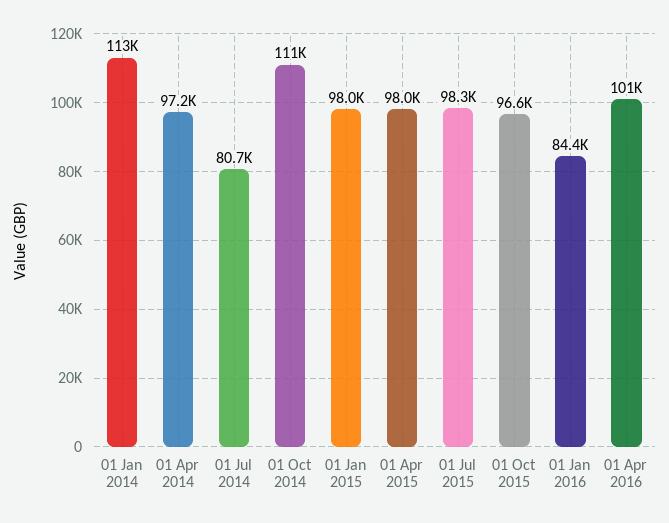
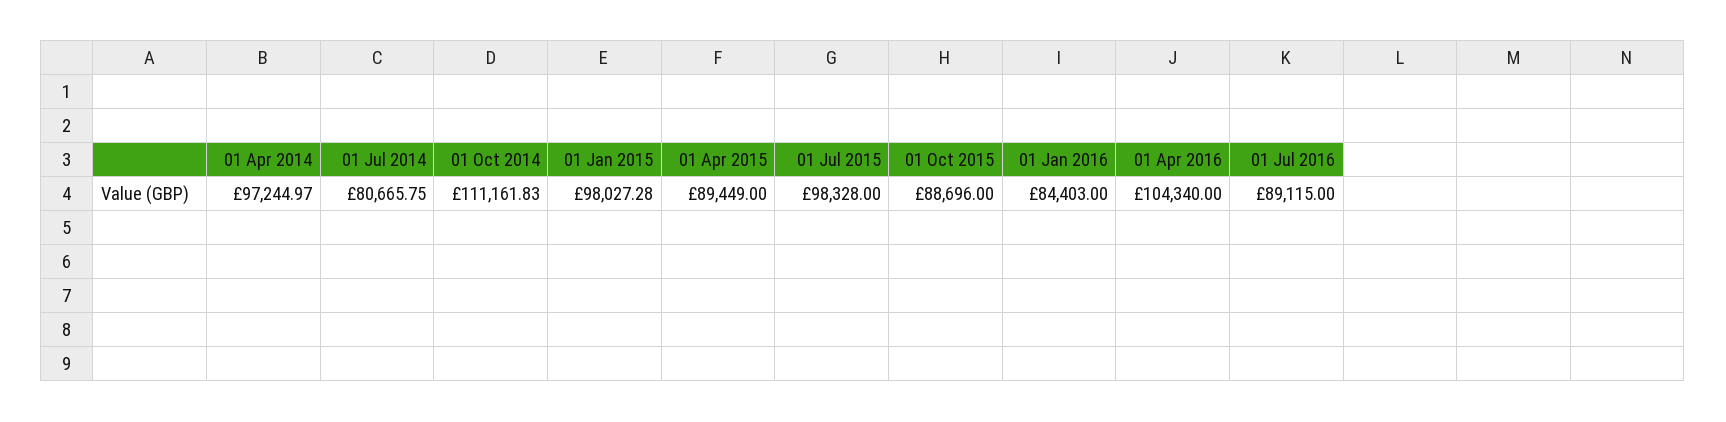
01 Jan 2014: 113000 -> none
01 Apr 2015: 98000 -> 89449
01 Oct 2015: 96600 -> 88696
01 Apr 2016: 101000 -> 104340
01 Jul 2016: none -> 89115

